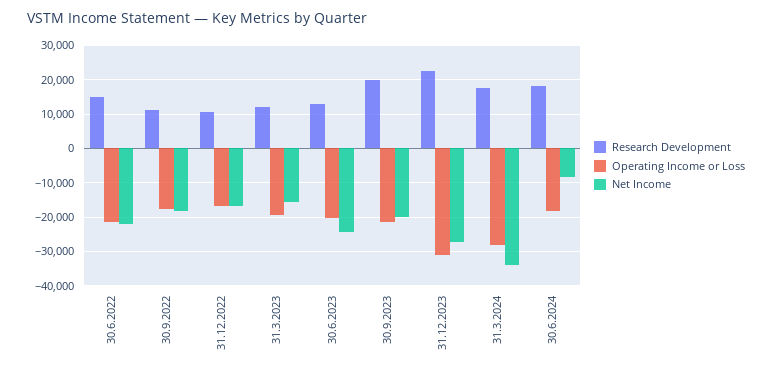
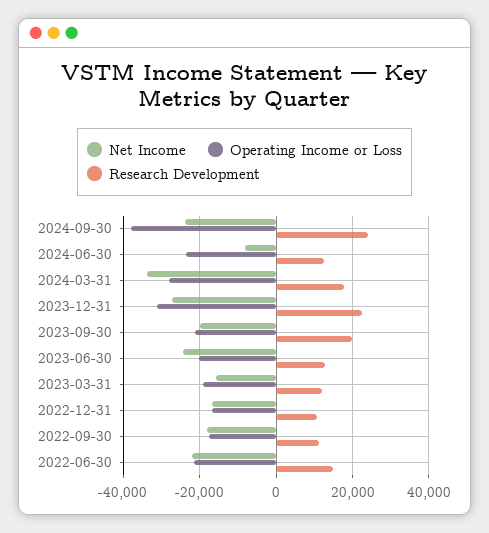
Research Development, 30.6.2024: 18000 -> 12000
Operating Income or Loss, 30.6.2024: -18000 -> -24000
Net Income, 2024-09-30: none -> -24000
Operating Income or Loss, 2024-09-30: none -> -38000
Research Development, 2024-09-30: none -> 24000

